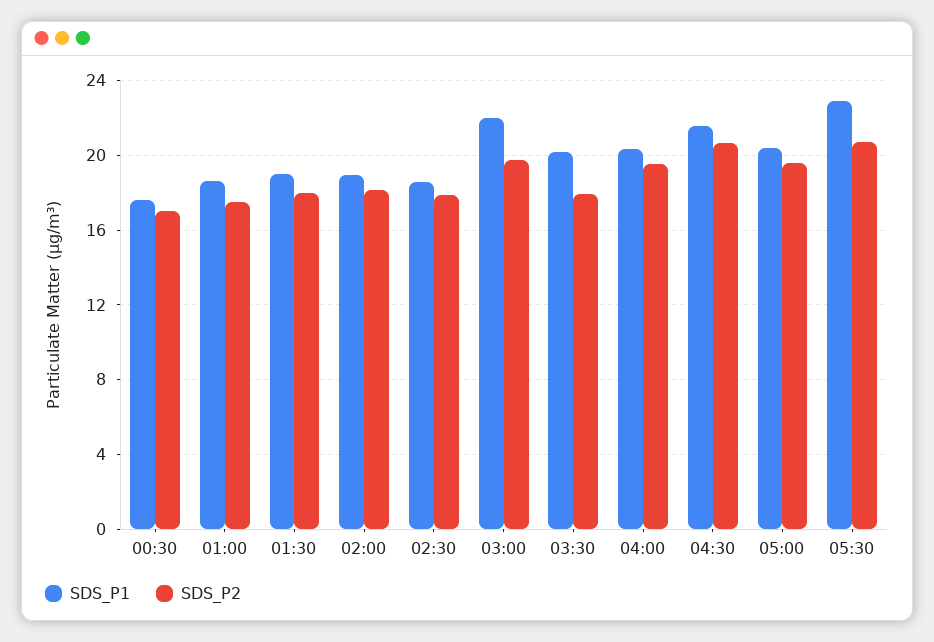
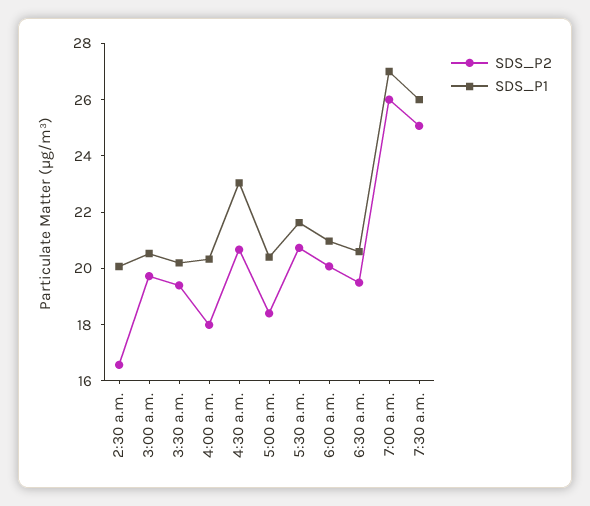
SDS_P1, 00:30: 17.5 -> none
SDS_P2, 00:30: 17 -> none
SDS_P1, 01:00: 18.5 -> none
SDS_P2, 01:00: 17.5 -> none
SDS_P1, 01:30: 19 -> none
SDS_P2, 01:30: 18 -> none
SDS_P1, 02:00: 19 -> none
SDS_P2, 02:00: 18 -> none
SDS_P1, 02:30: 18.5 -> 20
SDS_P2, 02:30: 18 -> 16.5
SDS_P1, 03:00: 22 -> 20.5
SDS_P2, 03:30: 18 -> 19.5
SDS_P2, 04:00: 19.5 -> 18
SDS_P1, 04:30: 21.5 -> 23
SDS_P2, 05:00: 19.5 -> 18.5
SDS_P1, 05:30: 23 -> 21.5
SDS_P2, 6:00 a.m.: none -> 20
SDS_P1, 6:00 a.m.: none -> 21
SDS_P2, 6:30 a.m.: none -> 19.5
SDS_P1, 6:30 a.m.: none -> 20.5
SDS_P2, 7:00 a.m.: none -> 26
SDS_P1, 7:00 a.m.: none -> 27
SDS_P2, 7:30 a.m.: none -> 25
SDS_P1, 7:30 a.m.: none -> 26

